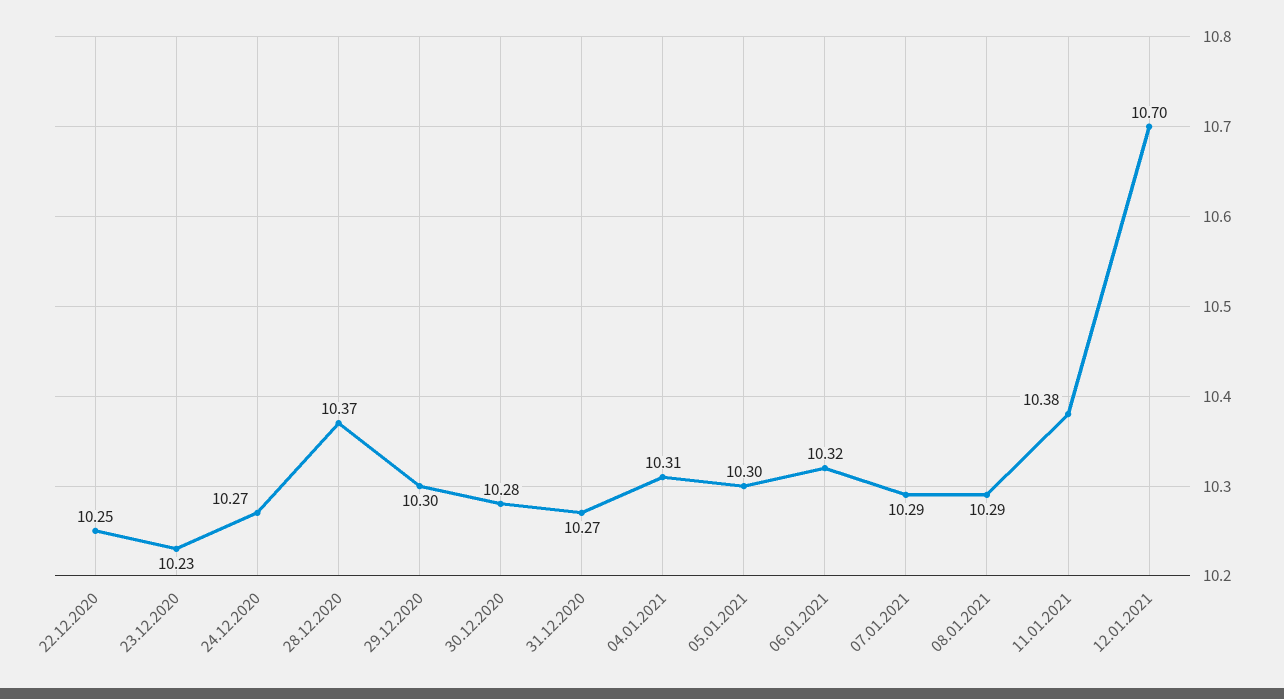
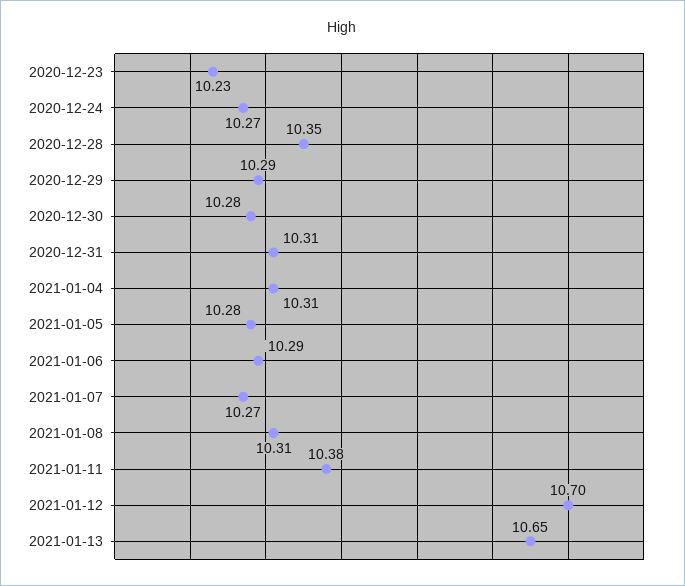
22.12.2020: 10.25 -> none
28.12.2020: 10.37 -> 10.35
29.12.2020: 10.3 -> 10.29
31.12.2020: 10.27 -> 10.31
05.01.2021: 10.3 -> 10.28
06.01.2021: 10.32 -> 10.29
07.01.2021: 10.29 -> 10.27
08.01.2021: 10.29 -> 10.31
2021-01-13: none -> 10.65

